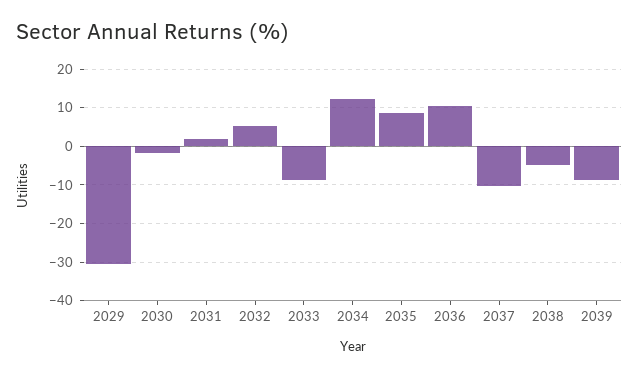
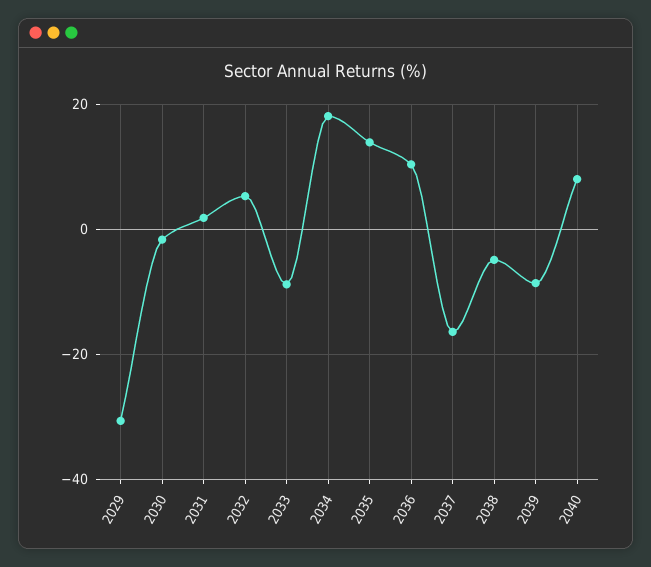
2034: 12 -> 18
2035: 8 -> 14
2037: -10 -> -16
2040: none -> 8

